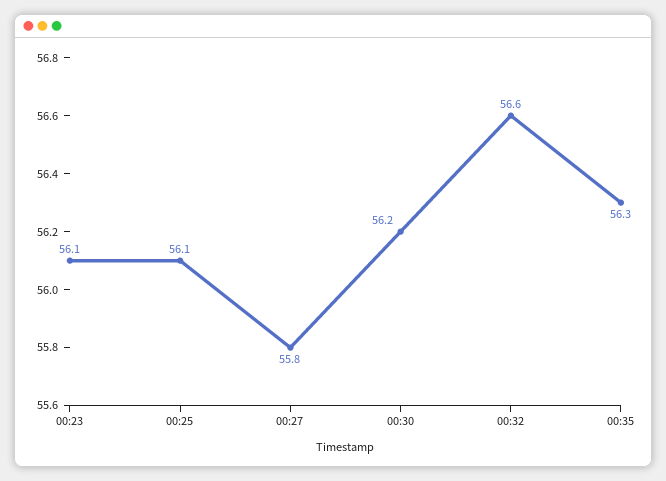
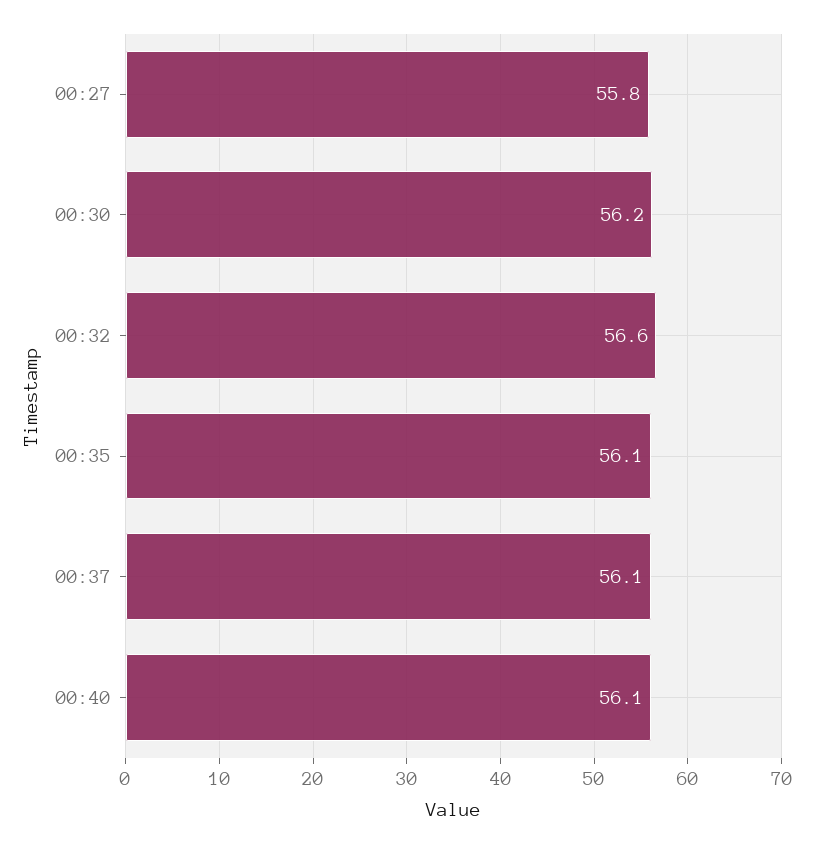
00:23: 56.1 -> none
00:25: 56.1 -> none
00:35: 56.3 -> 56.1
00:37: none -> 56.1
00:40: none -> 56.1

